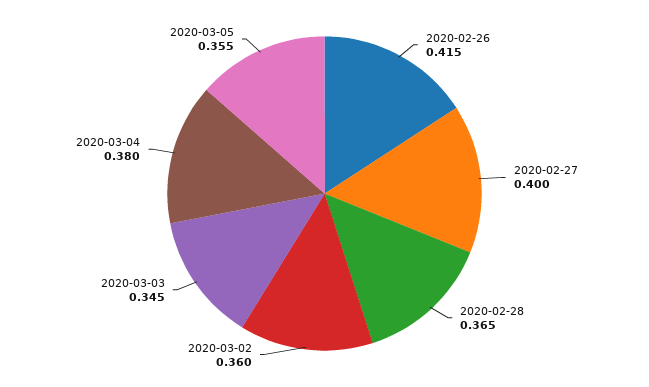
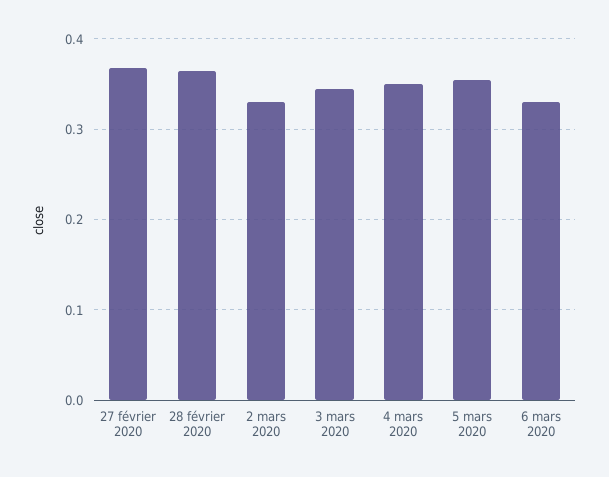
2020-02-26: 0.415 -> none
2020-02-27: 0.4 -> 0.37
2020-03-02: 0.36 -> 0.33
2020-03-04: 0.38 -> 0.35
6 mars 2020: none -> 0.33

